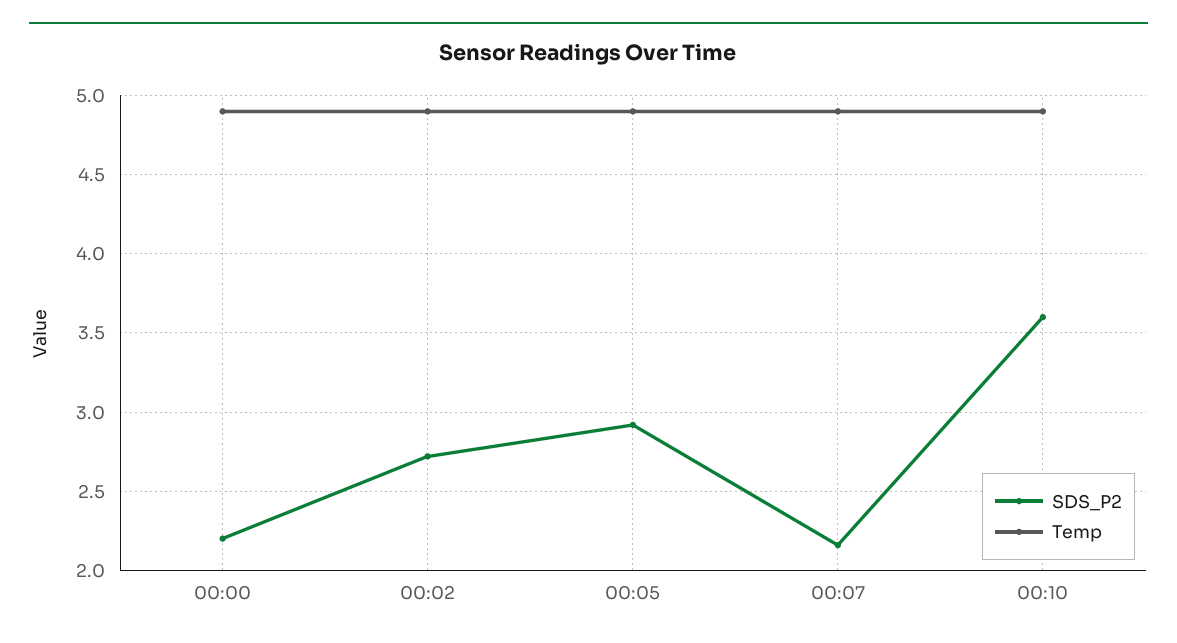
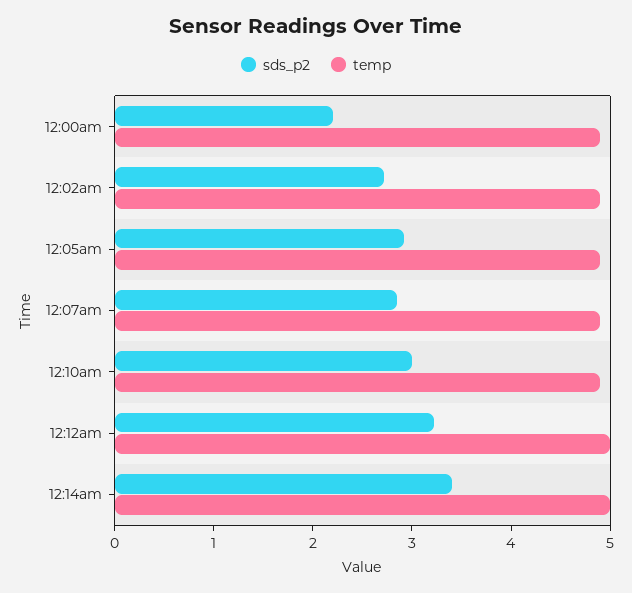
SDS_P2, 00:07: 2.15 -> 2.8
SDS_P2, 00:10: 3.6 -> 3
SDS_P2, 12:12am: none -> 3.2
Temp, 12:12am: none -> 5
SDS_P2, 12:14am: none -> 3.4
Temp, 12:14am: none -> 5

